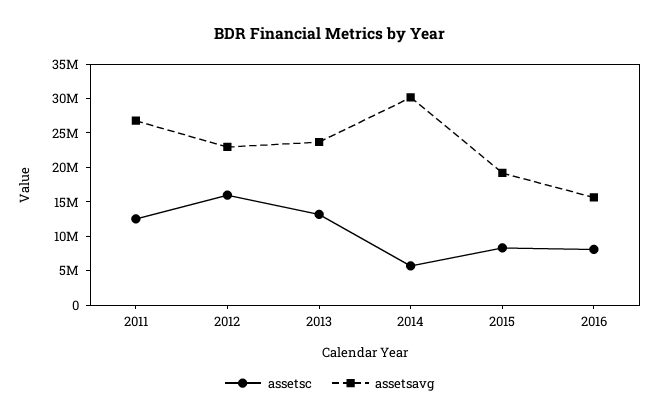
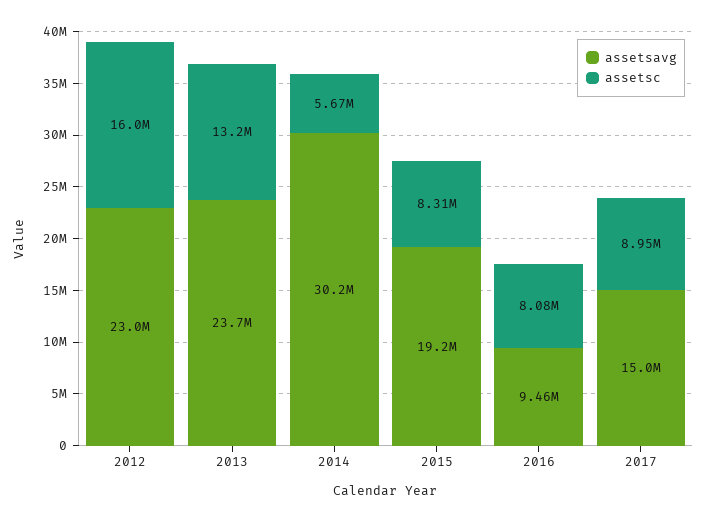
assetsc, 2011: 12500000 -> none
assetsavg, 2011: 27500000 -> none
assetsavg, 2016: 15000000 -> 9460000
assetsavg, 2017: none -> 15000000
assetsc, 2017: none -> 8950000

